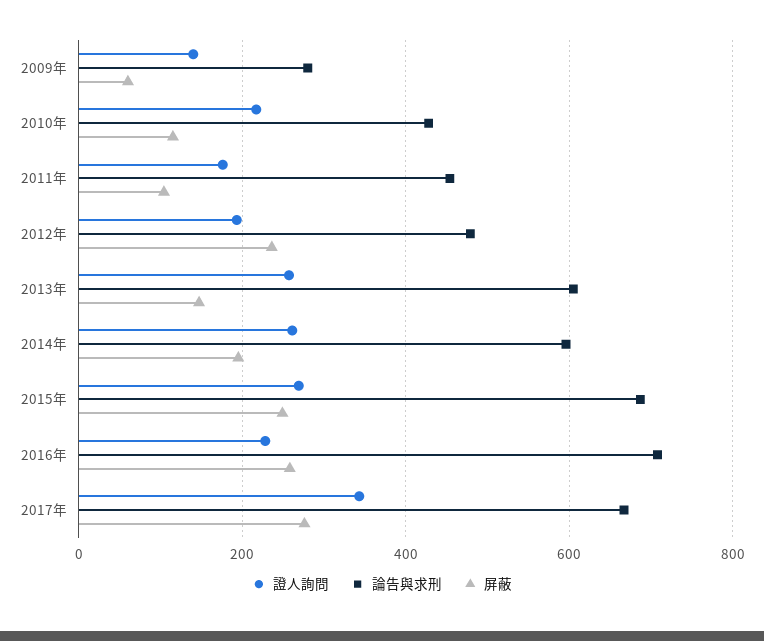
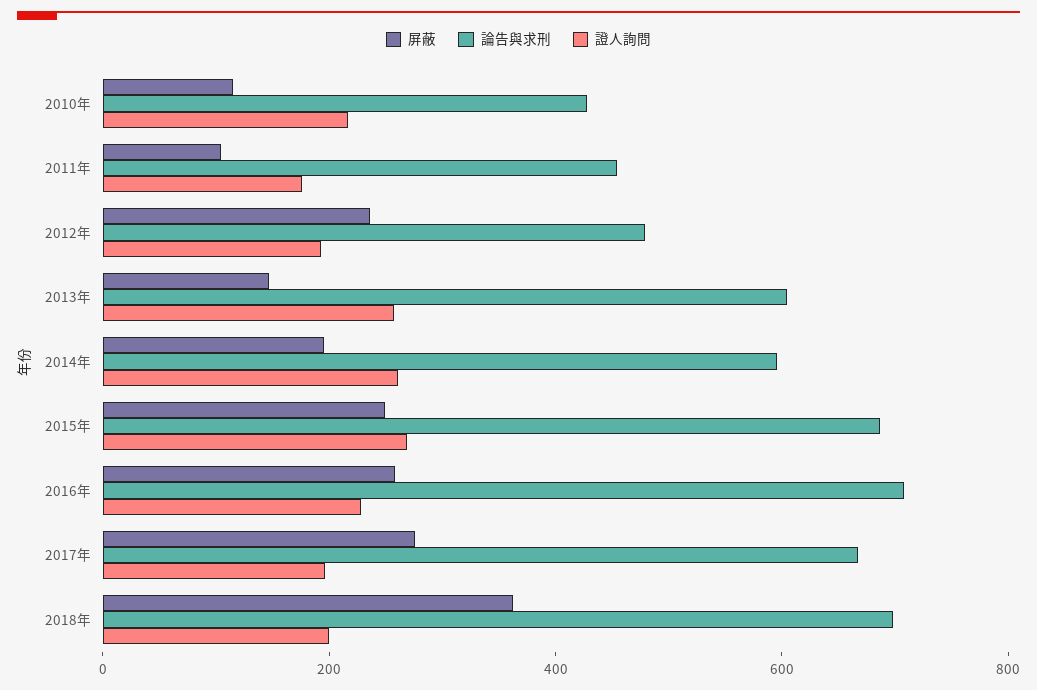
證人詢問, 2009年: 140 -> none
論告與求刑, 2009年: 280 -> none
屏蔽, 2009年: 60 -> none
證人詢問, 2017年: 340 -> 200
屏蔽, 2018年: none -> 350
論告與求刑, 2018年: none -> 700
證人詢問, 2018年: none -> 200

